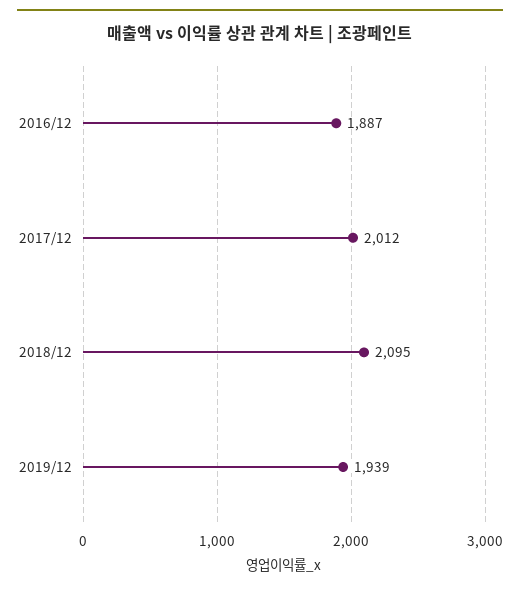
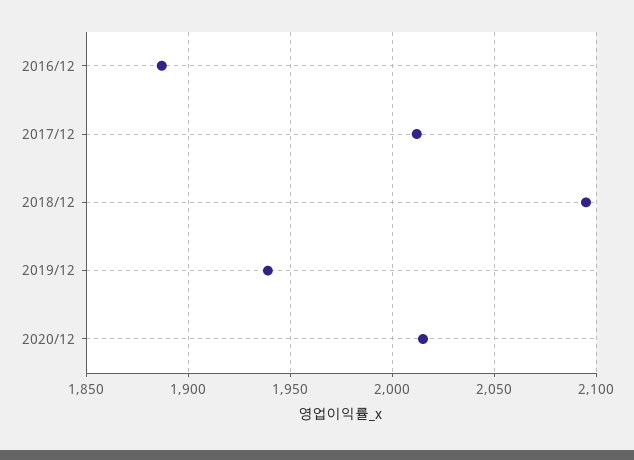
2020/12: none -> 2015

